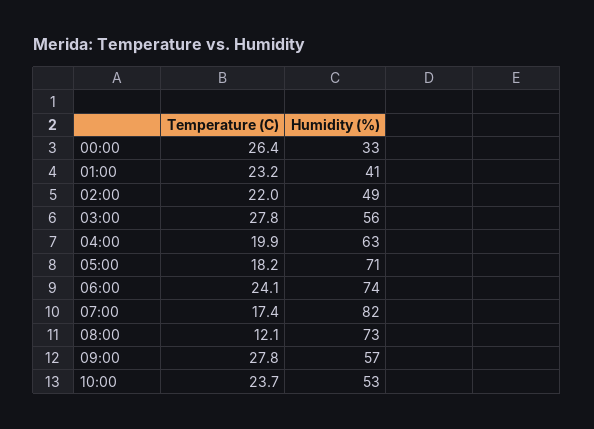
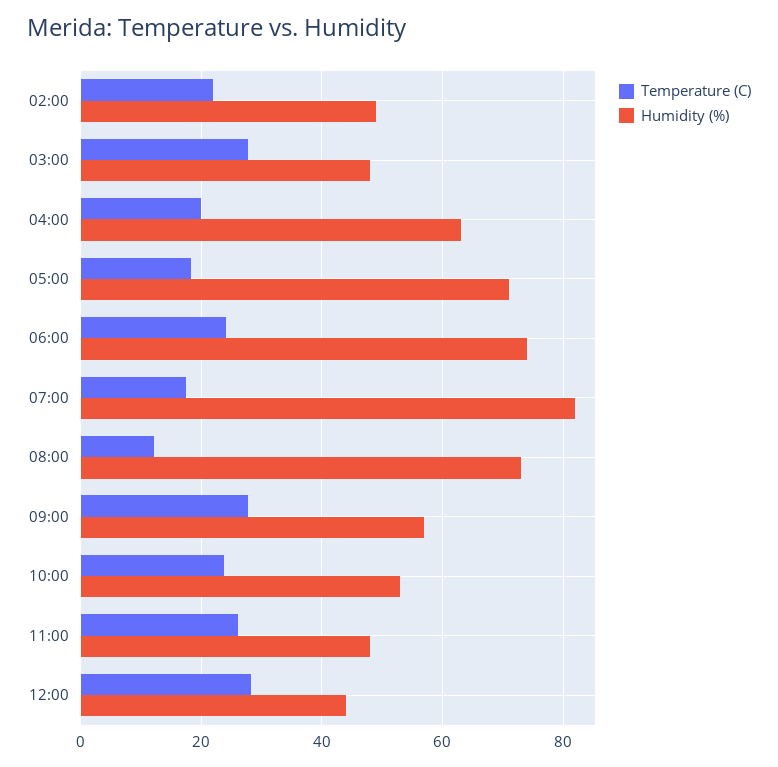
Temperature (C), 00:00: 26.4 -> none
Humidity (%), 00:00: 33 -> none
Temperature (C), 01:00: 23.2 -> none
Humidity (%), 01:00: 41 -> none
Humidity (%), 03:00: 56 -> 48
Temperature (C), 11:00: none -> 26
Humidity (%), 11:00: none -> 48
Temperature (C), 12:00: none -> 28
Humidity (%), 12:00: none -> 44

